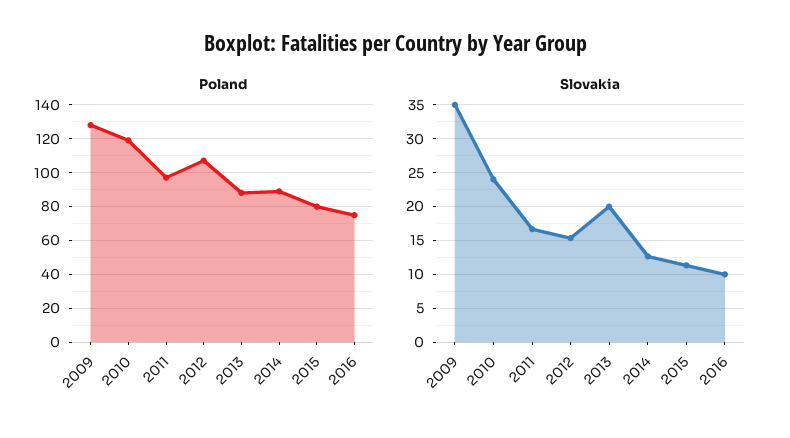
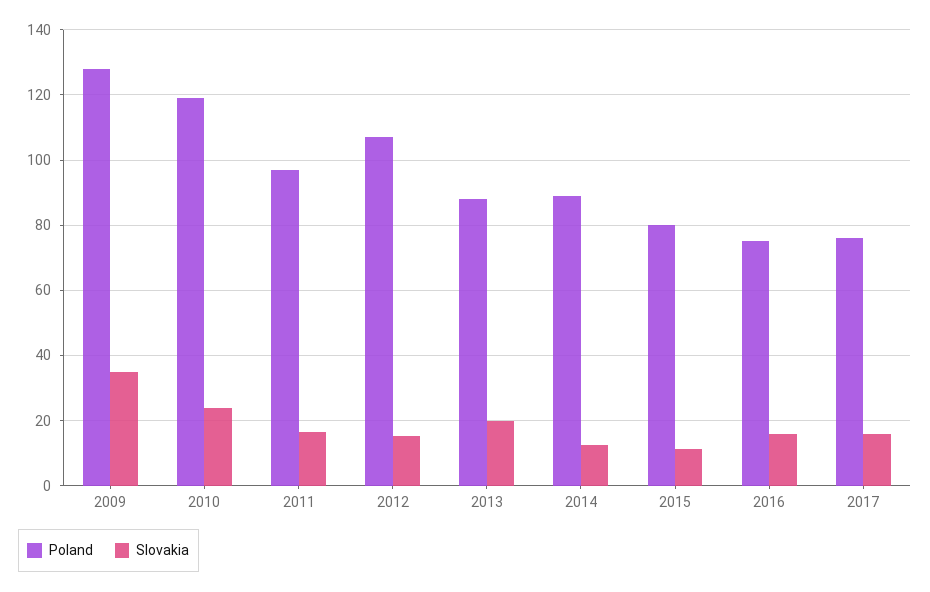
Slovakia, 2016: 10 -> 16
Poland, 2017: none -> 76
Slovakia, 2017: none -> 16

